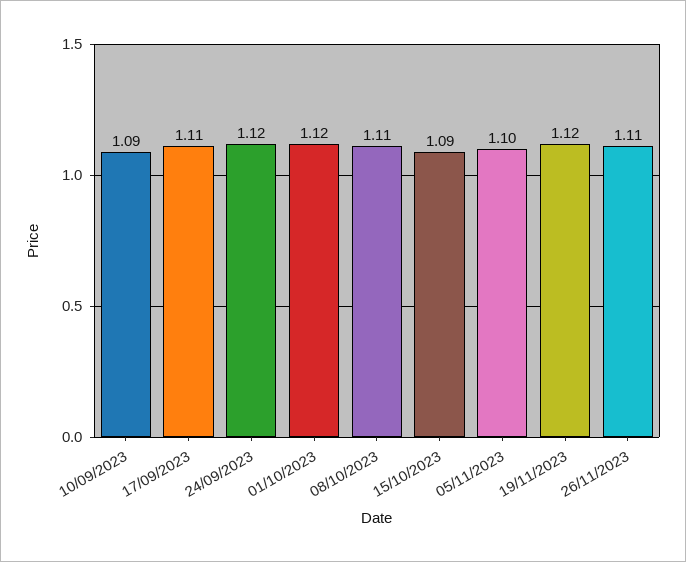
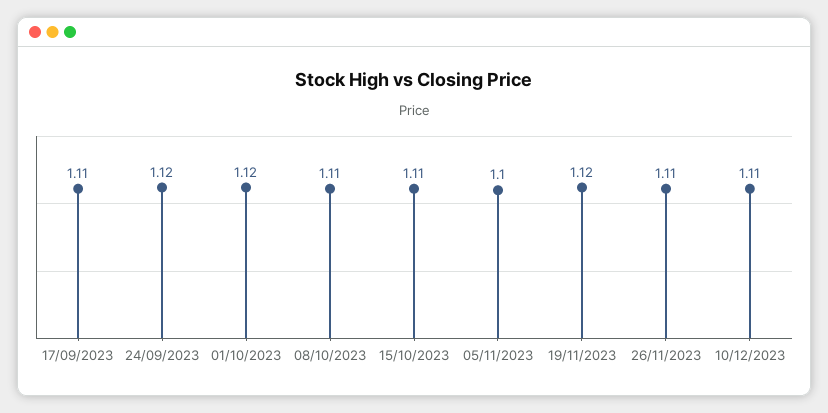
10/09/2023: 1.09 -> none
15/10/2023: 1.09 -> 1.11
10/12/2023: none -> 1.11

